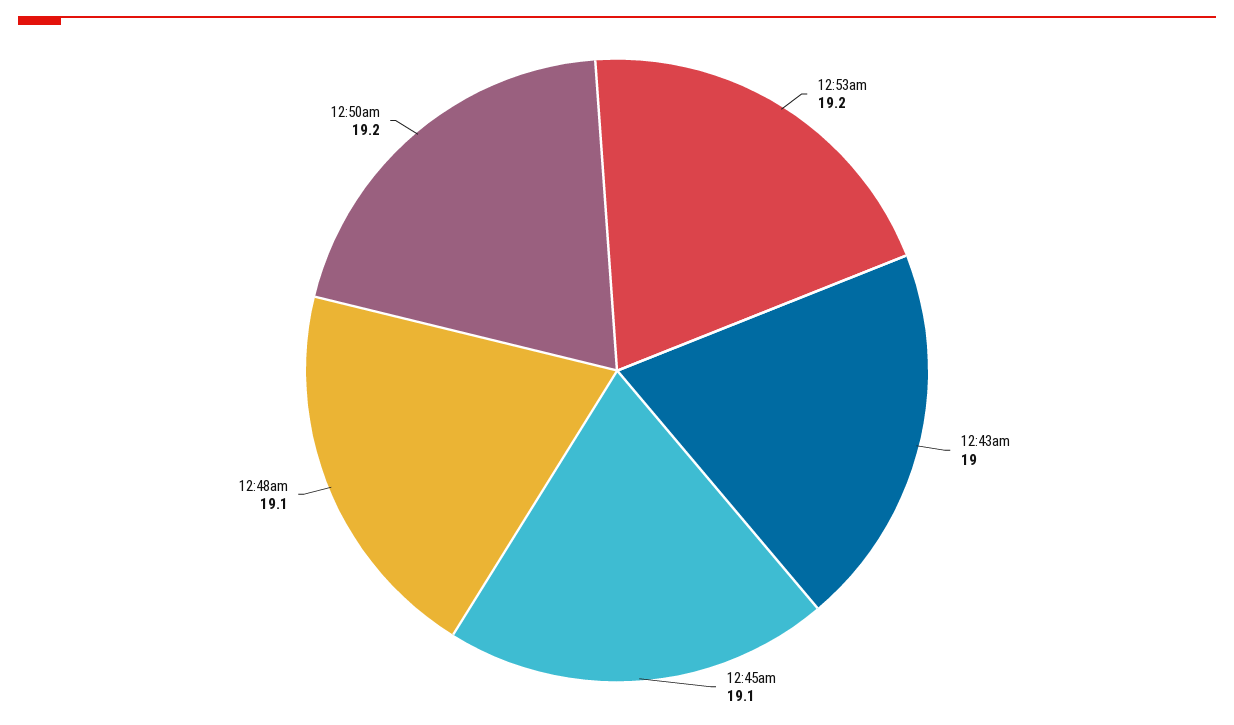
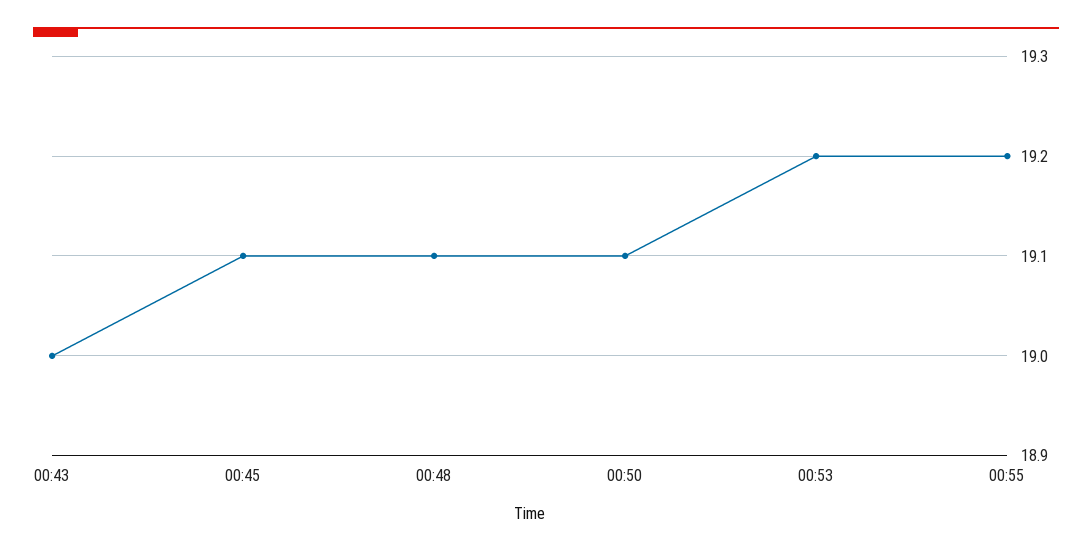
12:50am: 19.2 -> 19.1
00:55: none -> 19.2

